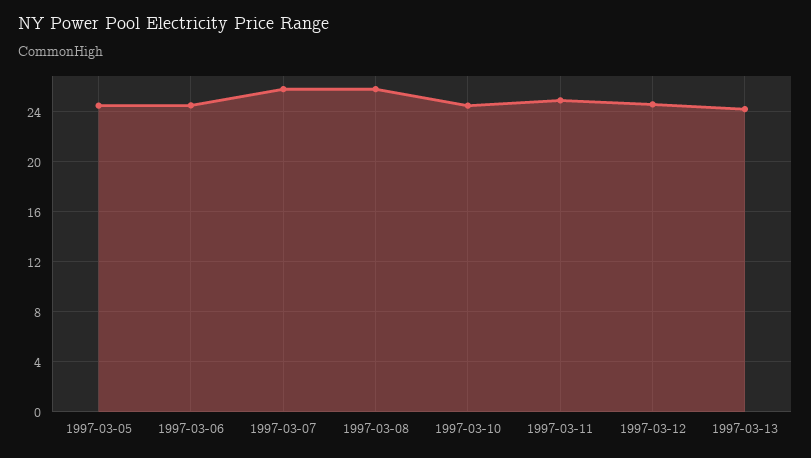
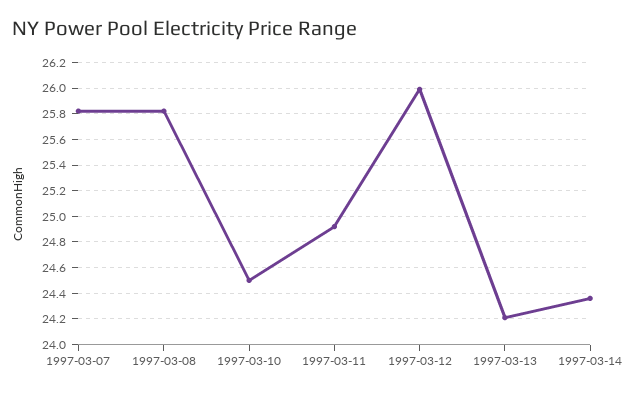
1997-03-05: 24.5 -> none
1997-03-06: 24.5 -> none
1997-03-12: 24.5 -> 26
1997-03-14: none -> 24.35

